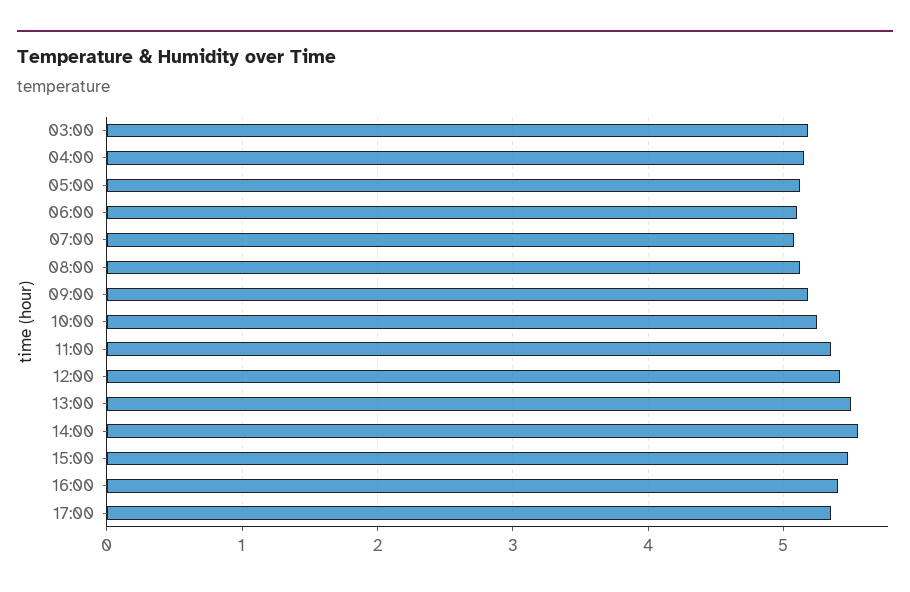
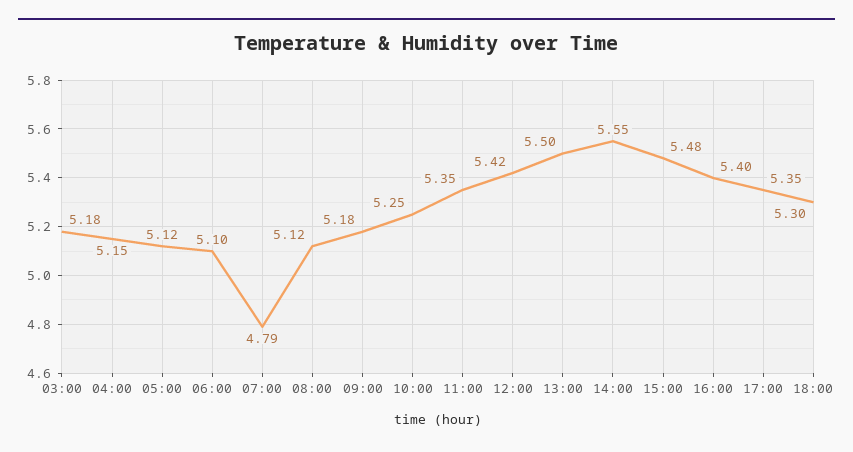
07:00: 5.1 -> 4.79
18:00: none -> 5.3

